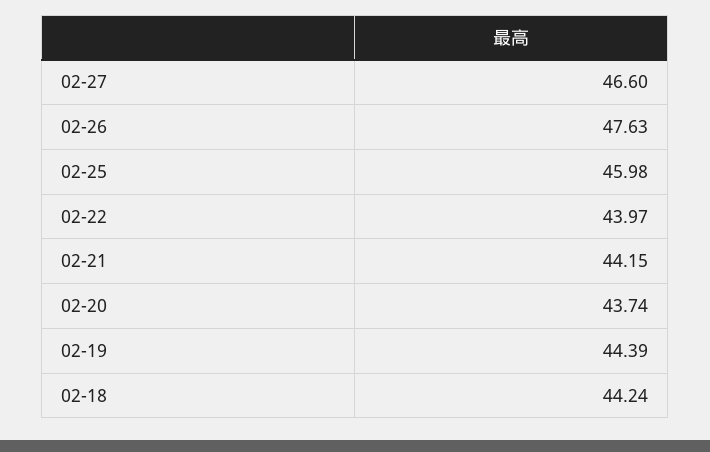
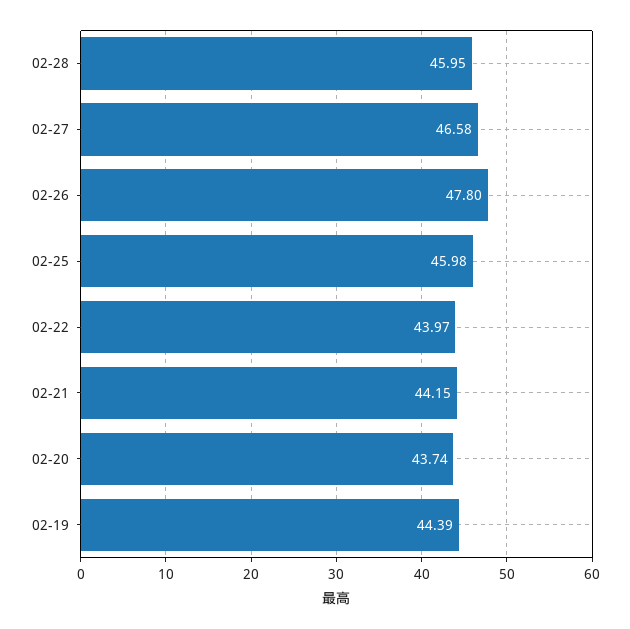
02-27: 46.6 -> 46.58
02-26: 47.63 -> 47.8
02-18: 44.24 -> none
02-28: none -> 45.95

